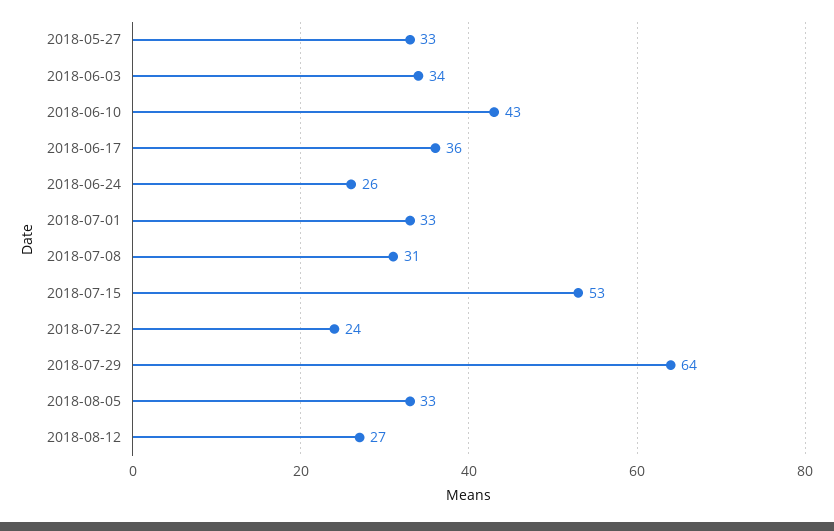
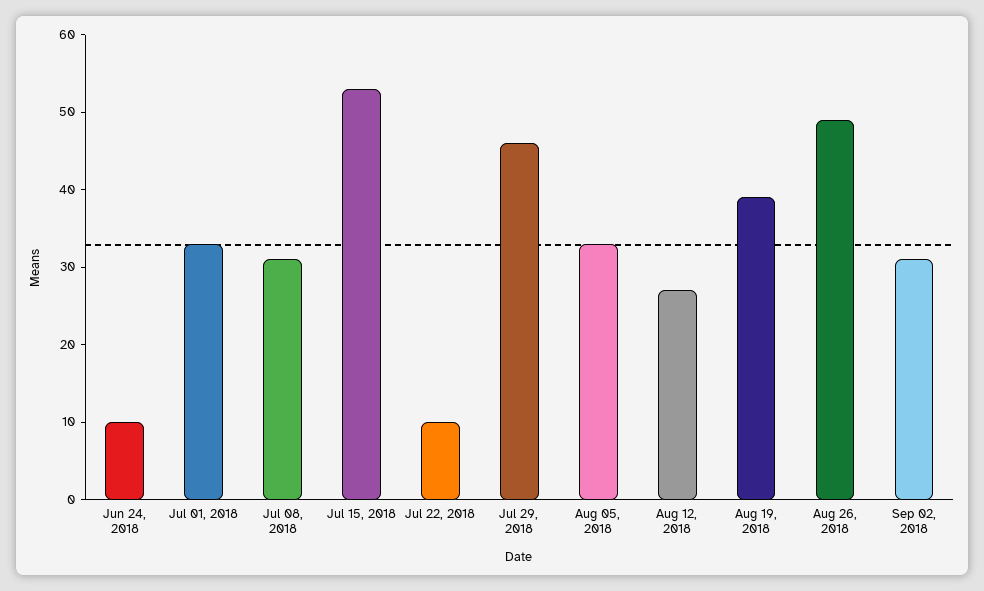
2018-05-27: 33 -> none
2018-06-03: 34 -> none
2018-06-10: 43 -> none
2018-06-17: 36 -> none
2018-06-24: 26 -> 10
2018-07-22: 24 -> 10
2018-07-29: 64 -> 45
Aug 19, 2018: none -> 40
Aug 26, 2018: none -> 50
Sep 02, 2018: none -> 30

